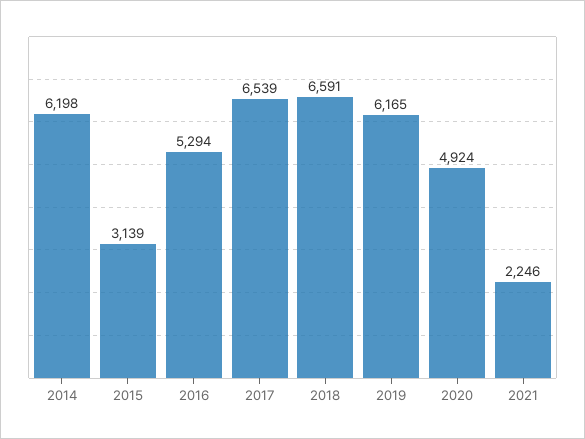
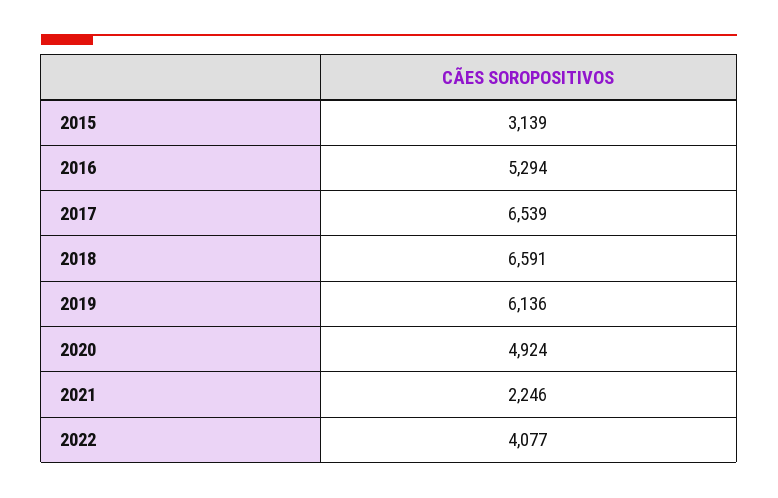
2014: 6198 -> none
2019: 6165 -> 6136
2022: none -> 4077

